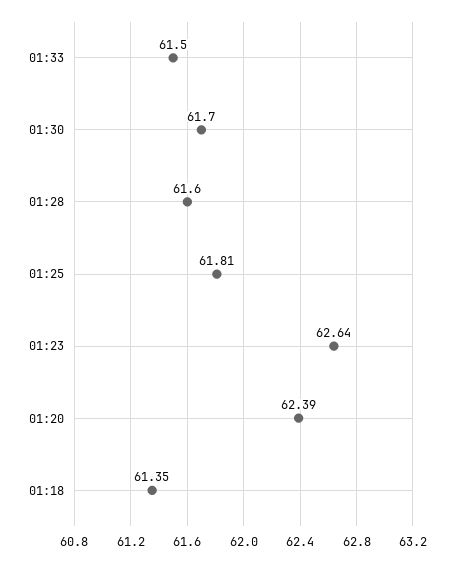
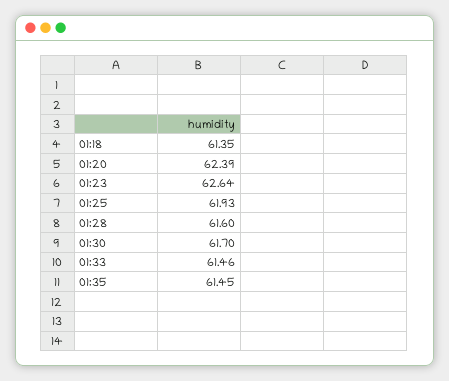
01:33: 61.5 -> 61.46
01:25: 61.81 -> 61.93
01:35: none -> 61.45

